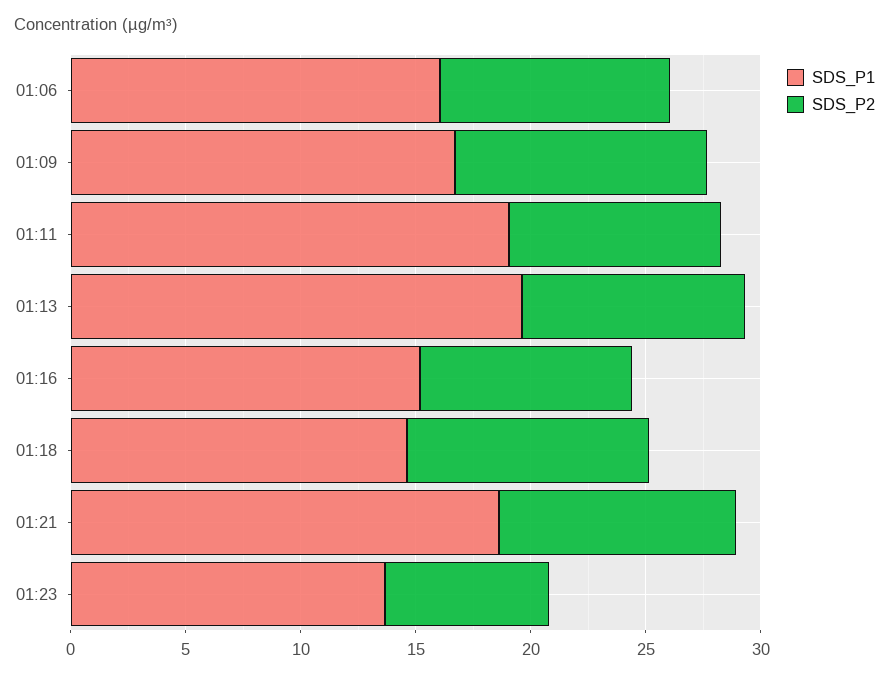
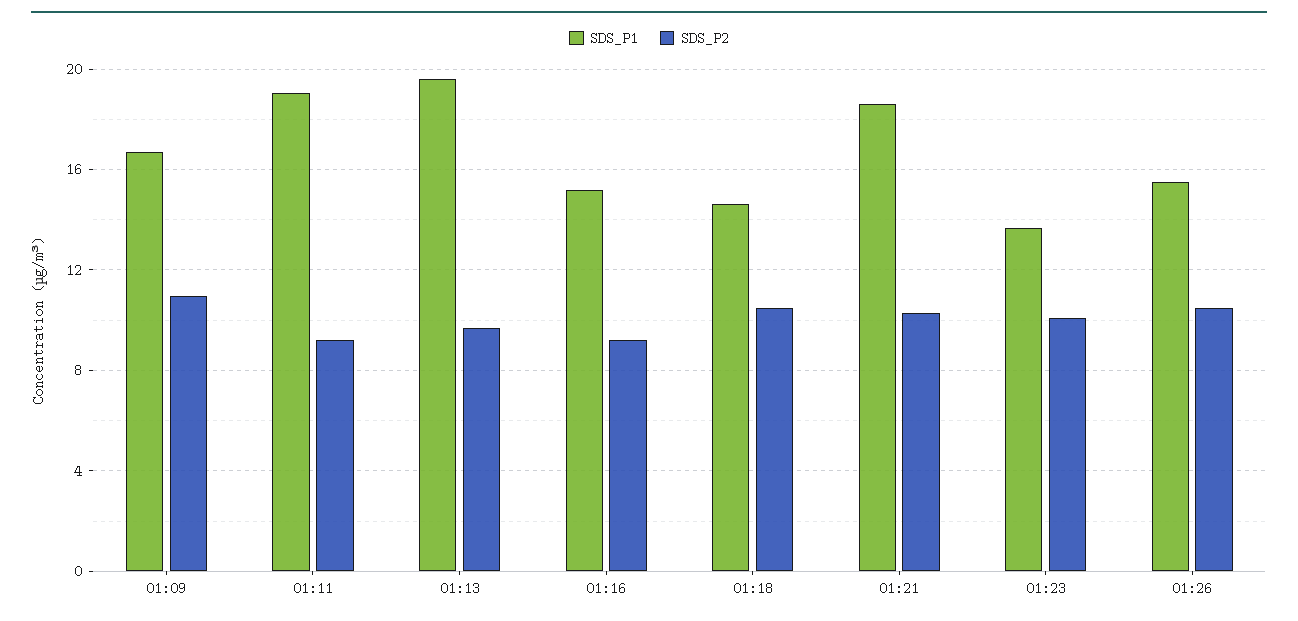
SDS_P1, 01:06: 16 -> none
SDS_P2, 01:06: 10 -> none
SDS_P2, 01:23: 7 -> 10
SDS_P1, 01:26: none -> 15.5
SDS_P2, 01:26: none -> 10.5

